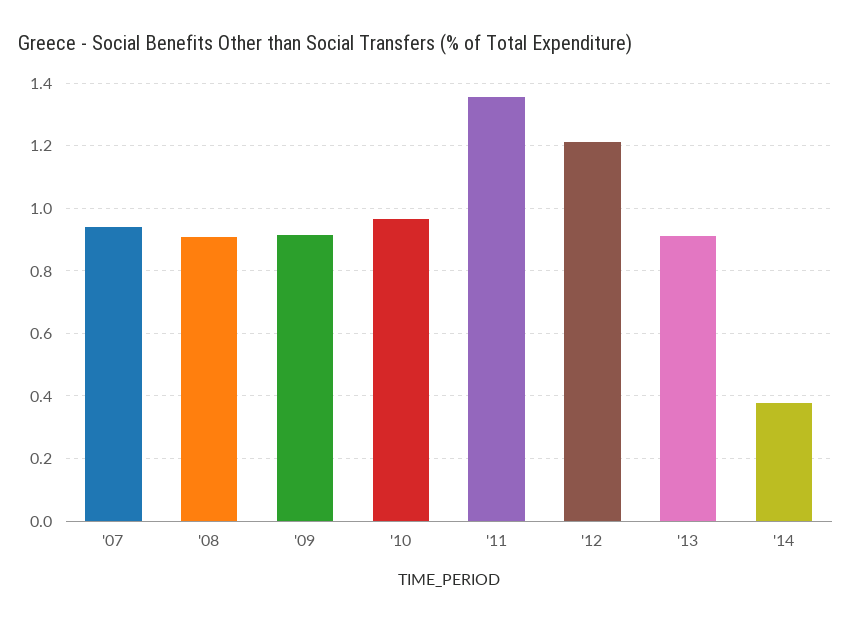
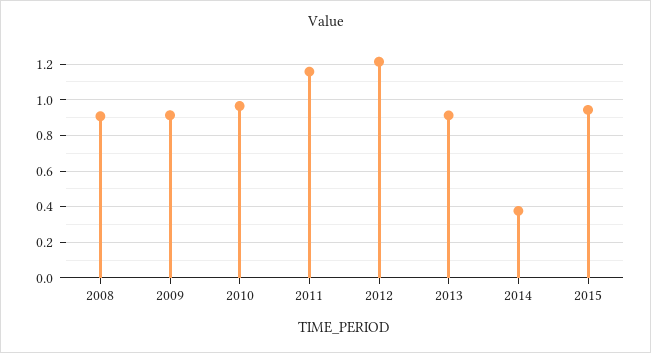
'07: 0.94 -> none
'11: 1.36 -> 1.15
2015: none -> 0.95

